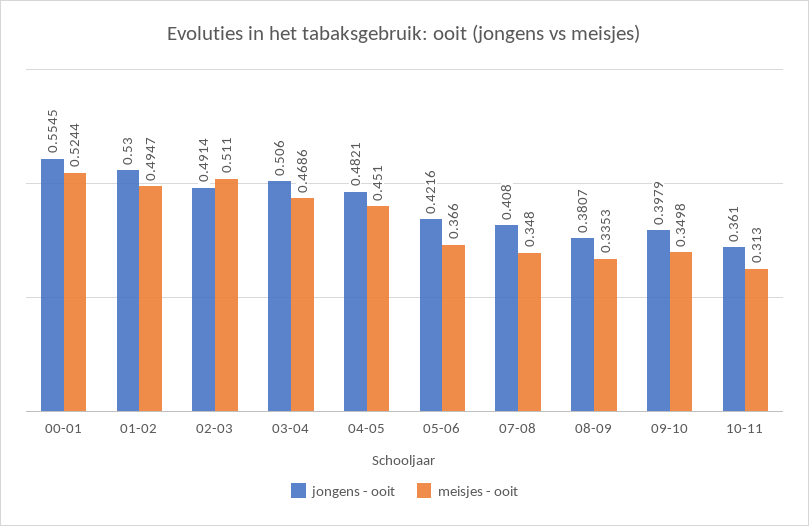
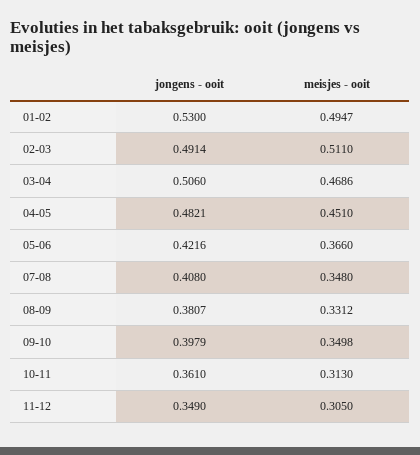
jongens - ooit, 00-01: 0.5545 -> none
meisjes - ooit, 00-01: 0.5244 -> none
meisjes - ooit, 08-09: 0.3353 -> 0.3312
jongens - ooit, 11-12: none -> 0.349
meisjes - ooit, 11-12: none -> 0.305

